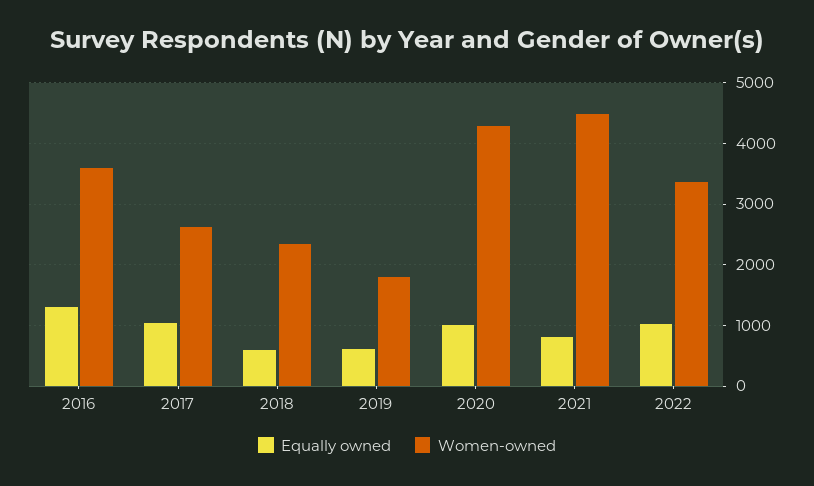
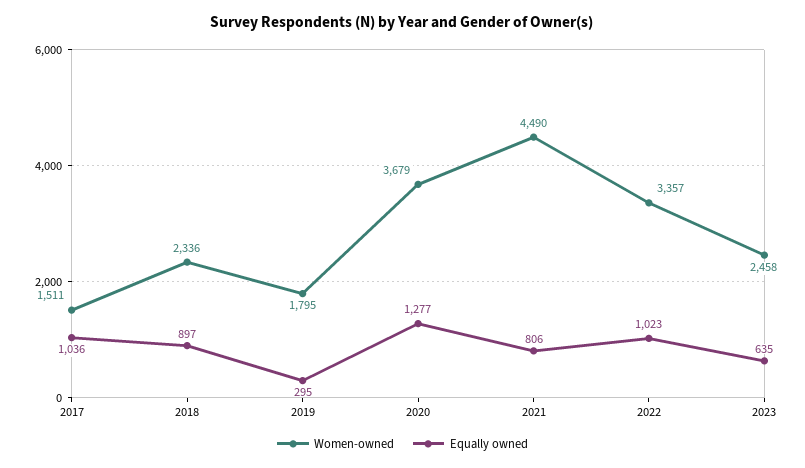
Equally owned, 2016: 1300 -> none
Women-owned, 2016: 3600 -> none
Women-owned, 2017: 2600 -> 1511
Equally owned, 2018: 600 -> 897
Equally owned, 2019: 600 -> 295
Equally owned, 2020: 1000 -> 1277
Women-owned, 2020: 4300 -> 3679
Women-owned, 2023: none -> 2458
Equally owned, 2023: none -> 635

